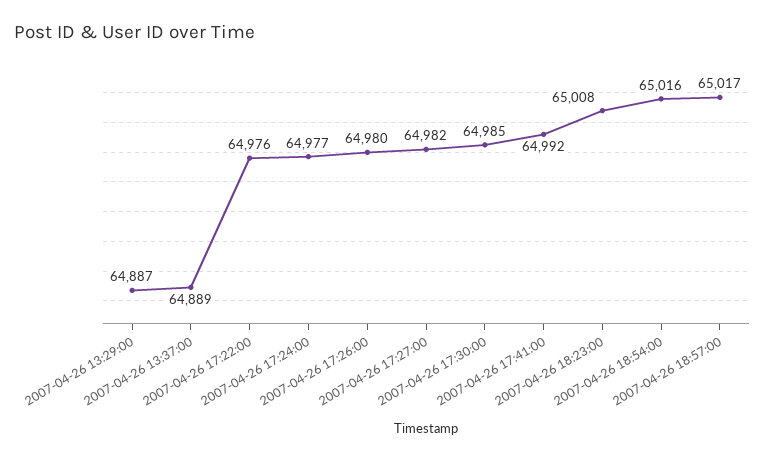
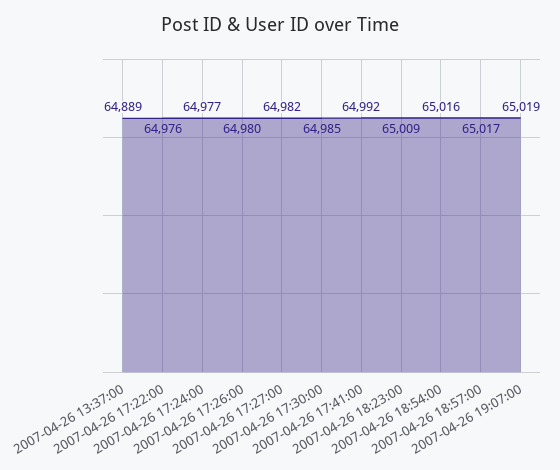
2007-04-26 13:29:00: 64887 -> none
2007-04-26 18:23:00: 65008 -> 65009
2007-04-26 19:07:00: none -> 65019

